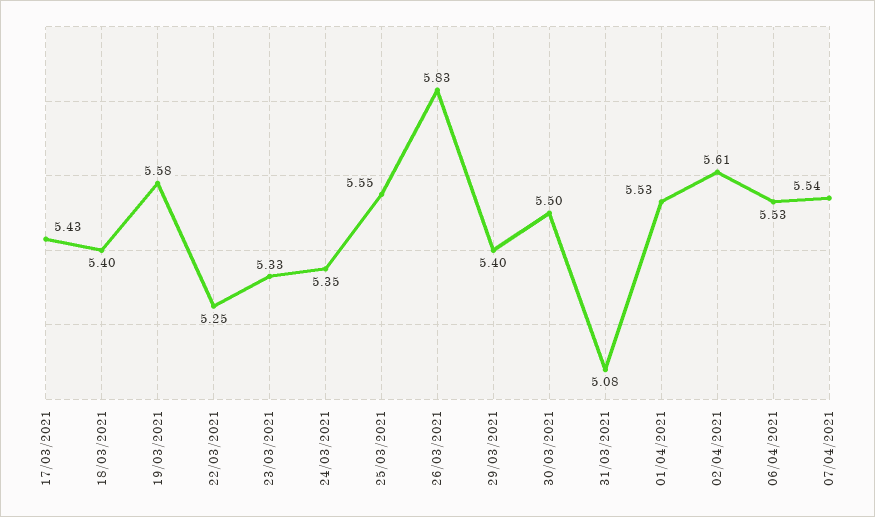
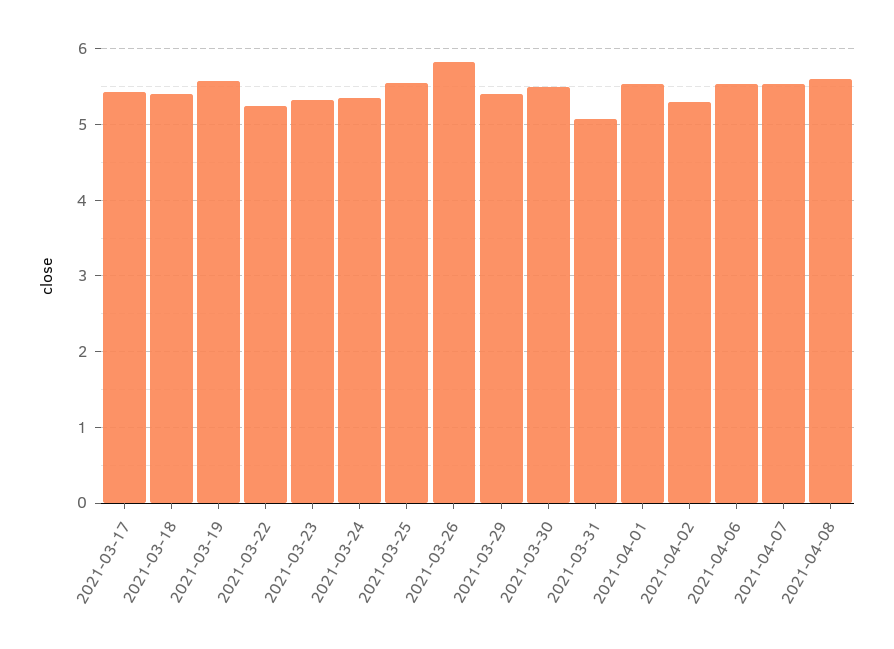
02/04/2021: 5.61 -> 5.3
2021-04-08: none -> 5.6

